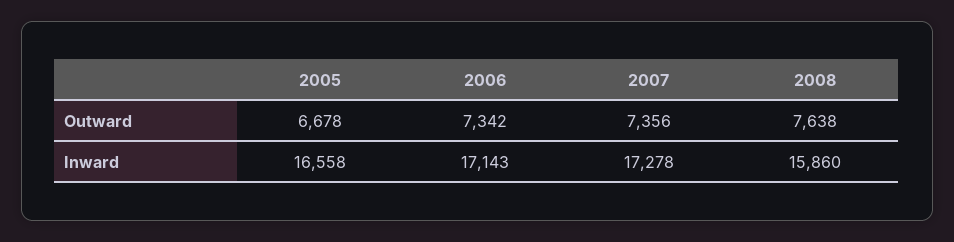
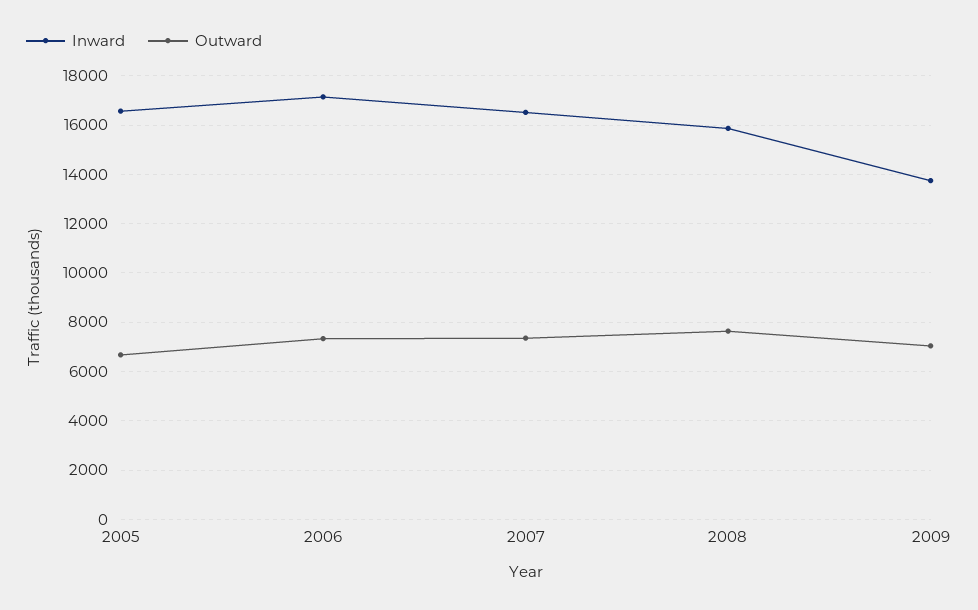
Inward, 2007: 17278 -> 16500
Inward, 2009: none -> 13750
Outward, 2009: none -> 7000

